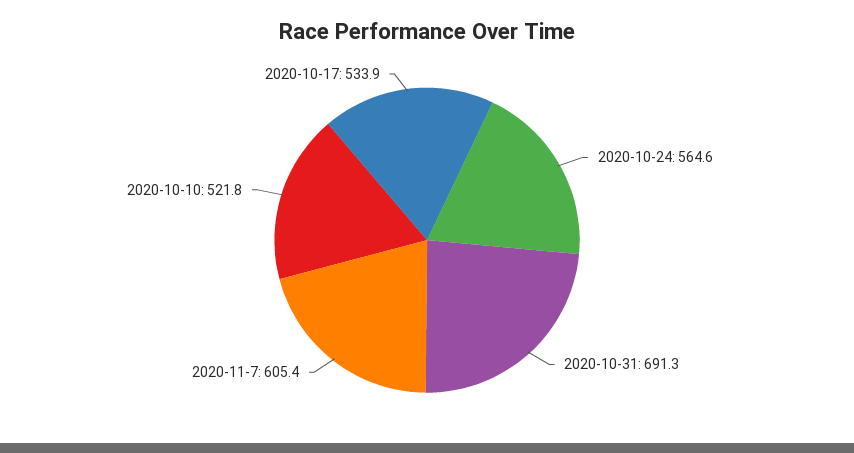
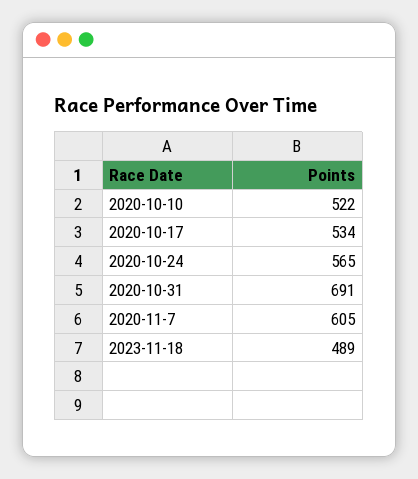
2023-11-18: none -> 489

